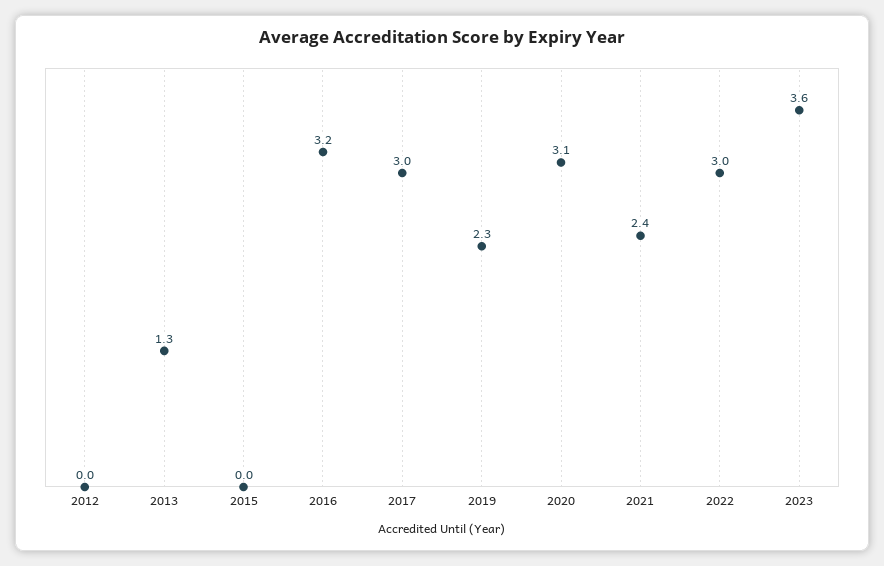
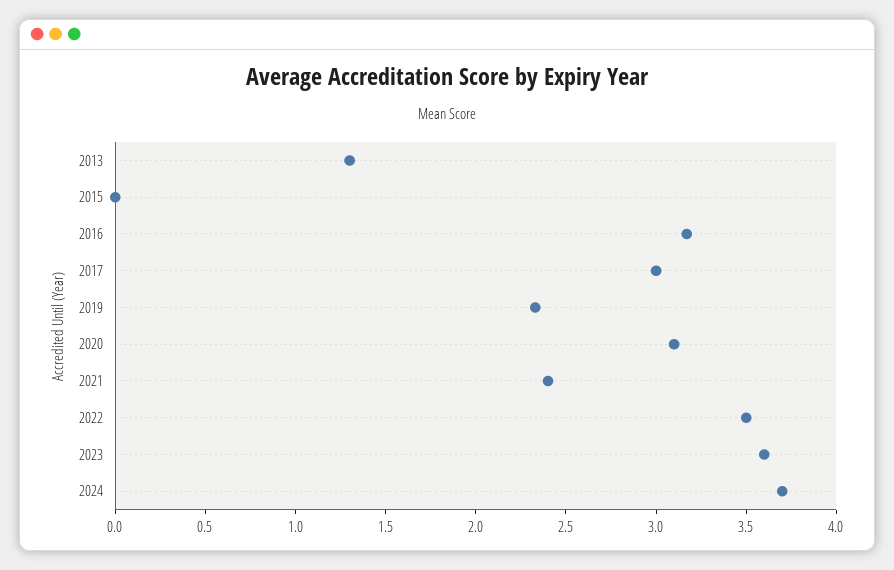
2012: 0 -> none
2022: 3 -> 3.5
2024: none -> 3.7

